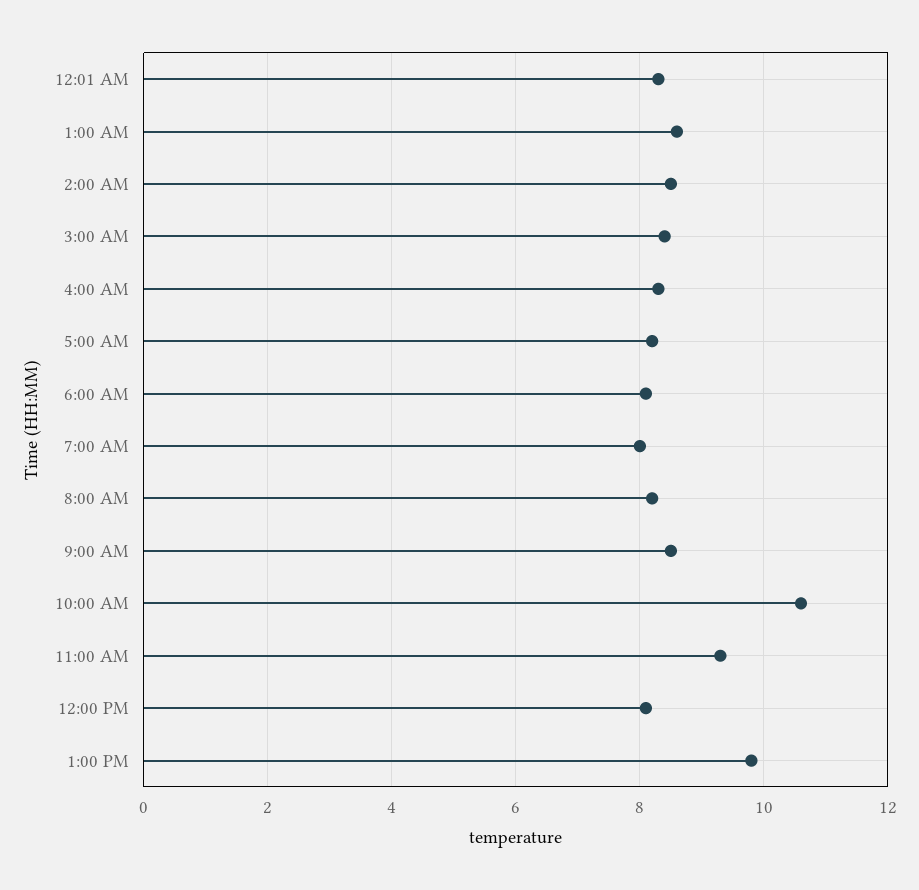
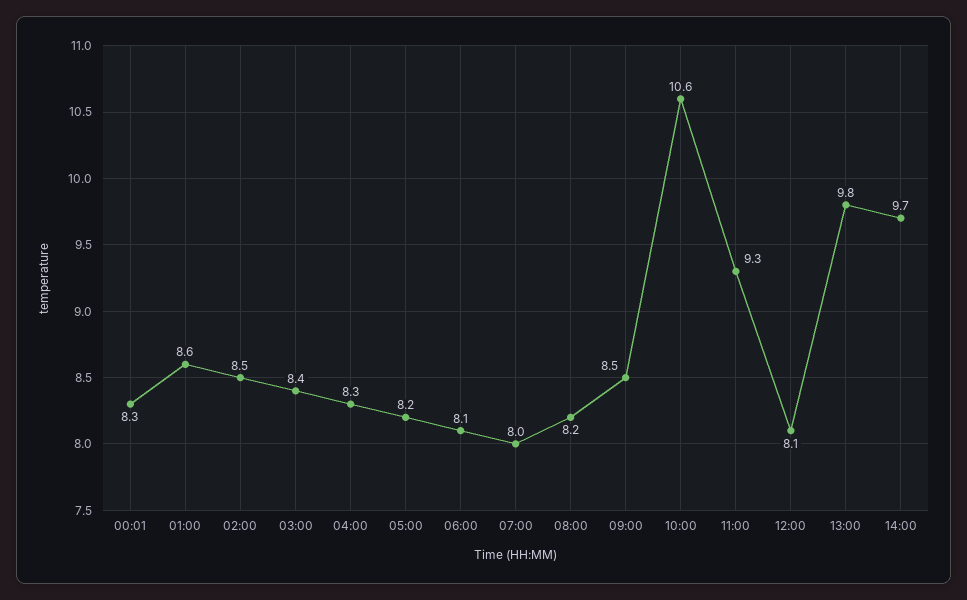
14:00: none -> 9.7

